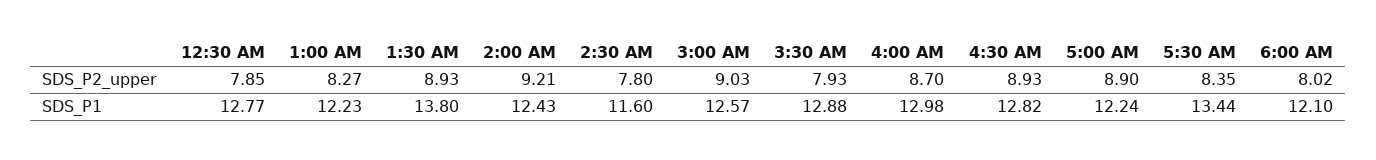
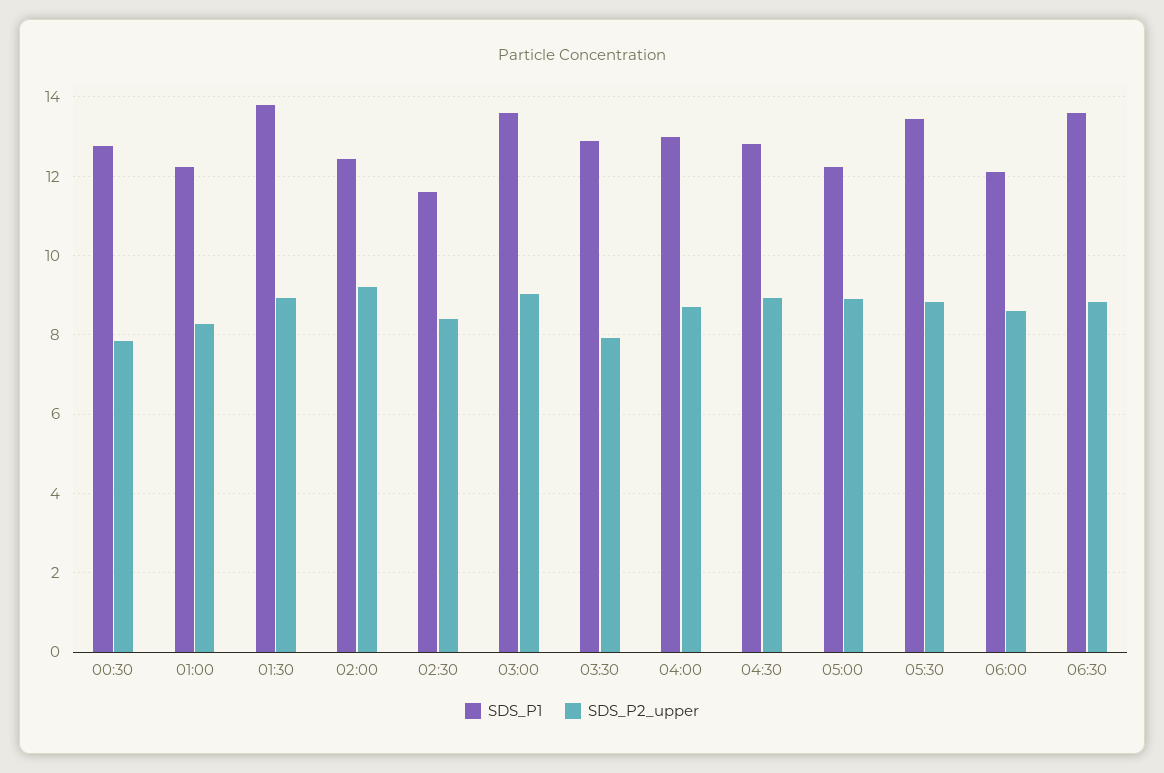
SDS_P2_upper, 2:30 AM: 7.8 -> 8.4
SDS_P2_upper, 5:30 AM: 8.35 -> 8.8
SDS_P2_upper, 6:00 AM: 8.02 -> 8.6
SDS_P1, 3:00 AM: 12.57 -> 13.6
SDS_P1, 06:30: none -> 13.6
SDS_P2_upper, 06:30: none -> 8.8

